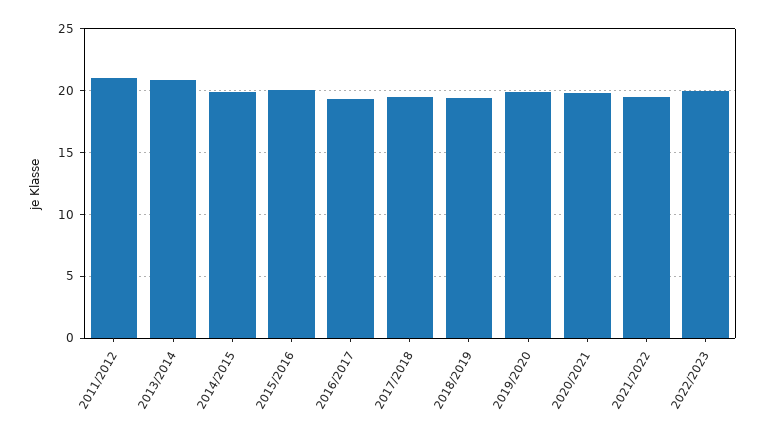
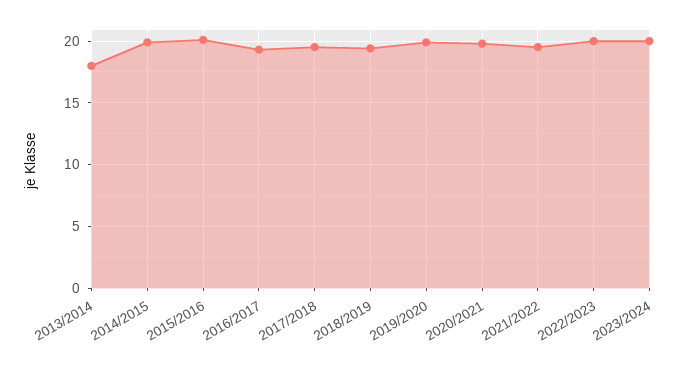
2011/2012: 21 -> none
2013/2014: 21 -> 18
2023/2024: none -> 20

